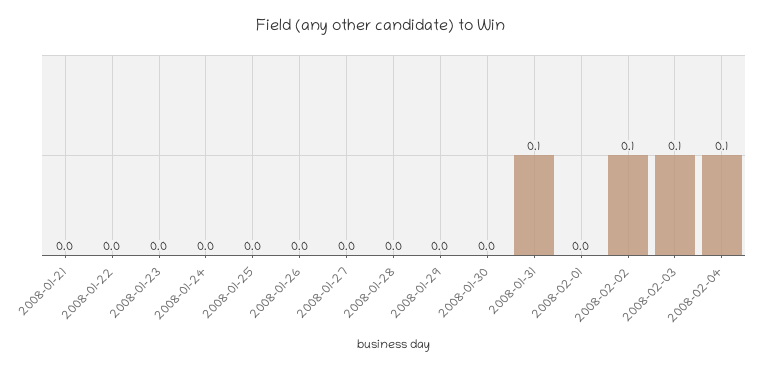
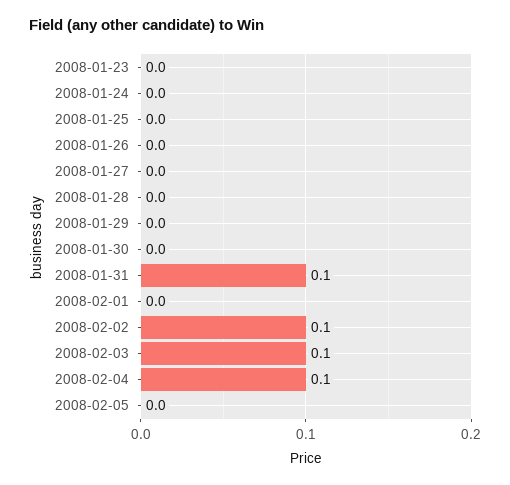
2008-01-21: 0 -> none
2008-01-22: 0 -> none
2008-02-05: none -> 0

